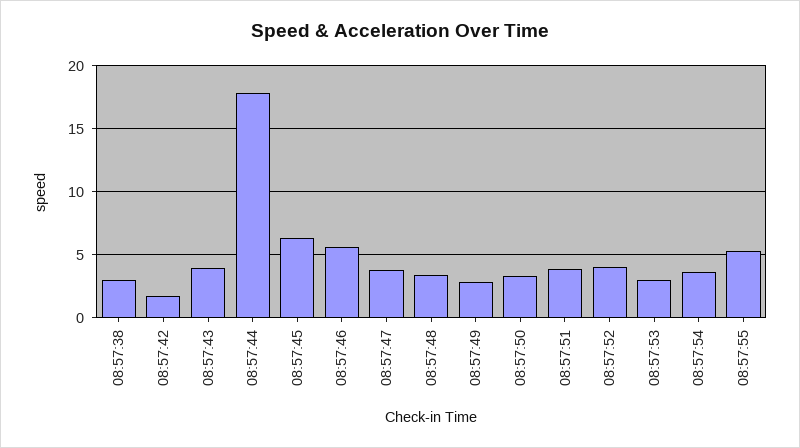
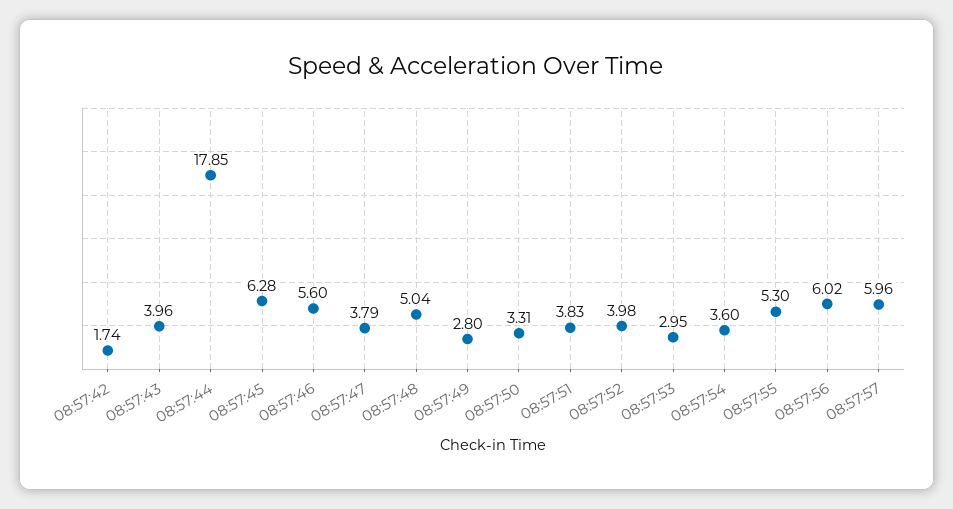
08:57:38: 3 -> none
08:57:48: 3.5 -> 5.04
08:57:56: none -> 6.02
08:57:57: none -> 5.96

